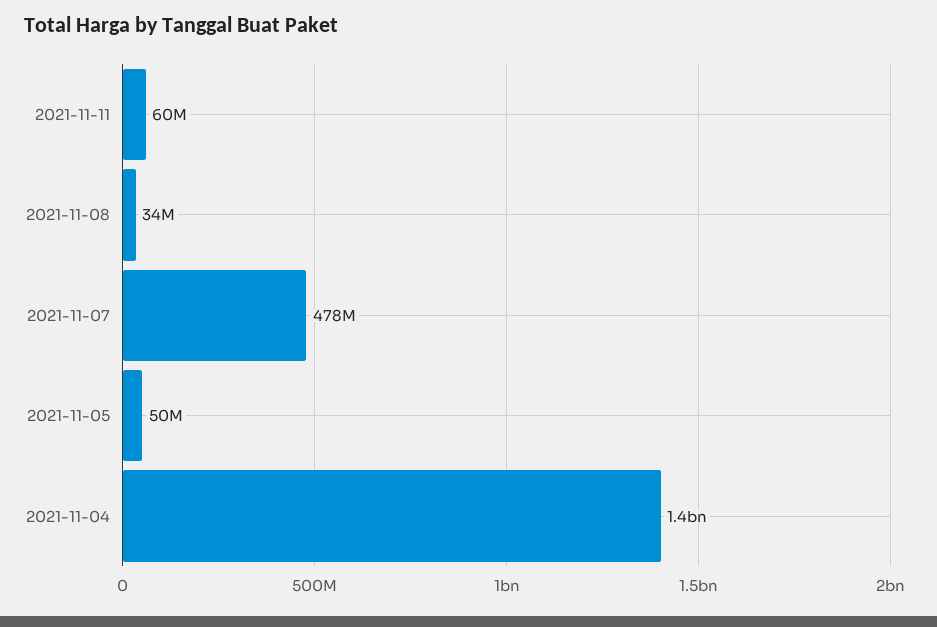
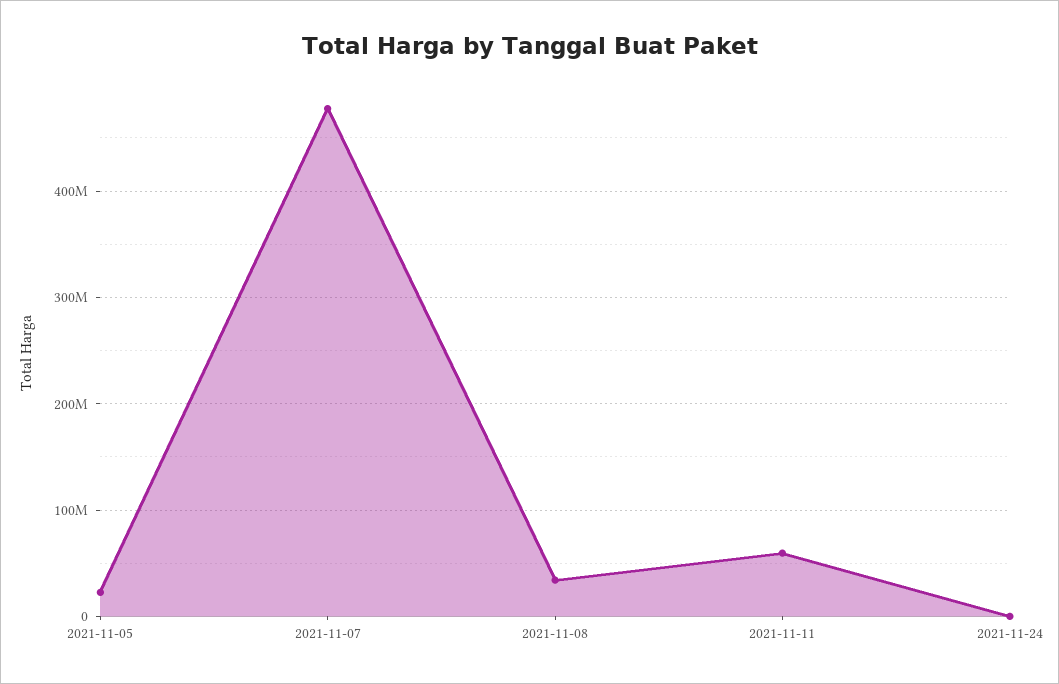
2021-11-05: 50000000 -> 20000000
2021-11-04: 1400000000 -> none
2021-11-24: none -> 0

